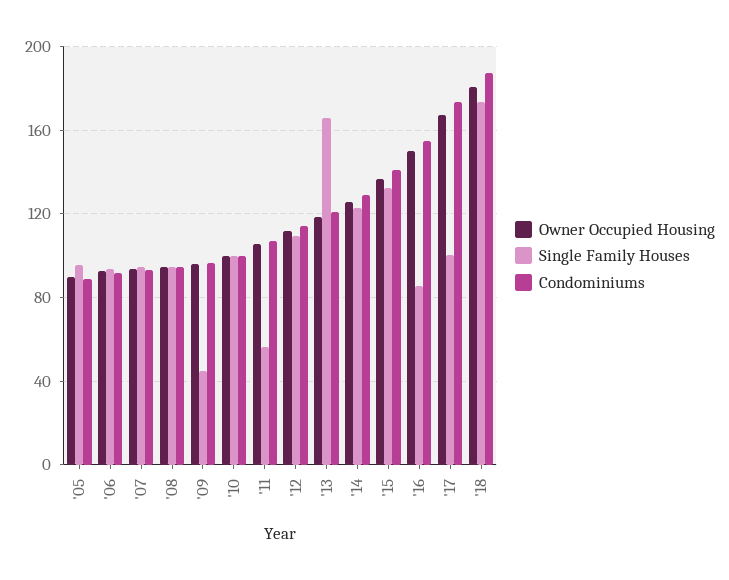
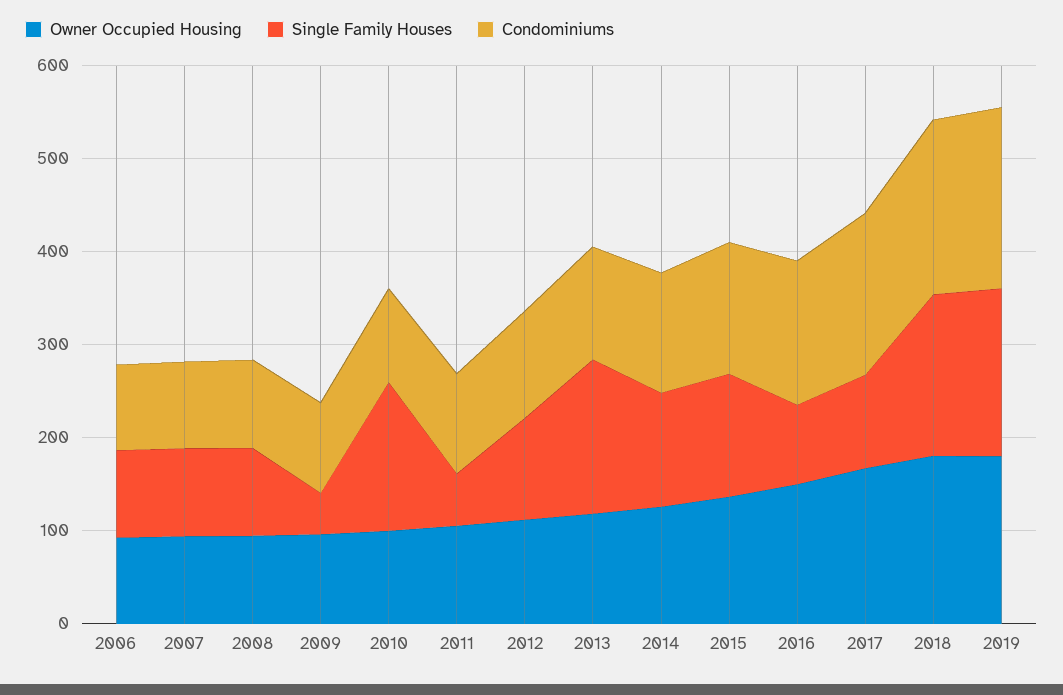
Owner Occupied Housing, '05: 90 -> none
Single Family Houses, '05: 95 -> none
Condominiums, '05: 90 -> none
Single Family Houses, '10: 100 -> 160
Owner Occupied Housing, 2019: none -> 180
Single Family Houses, 2019: none -> 180
Condominiums, 2019: none -> 200

